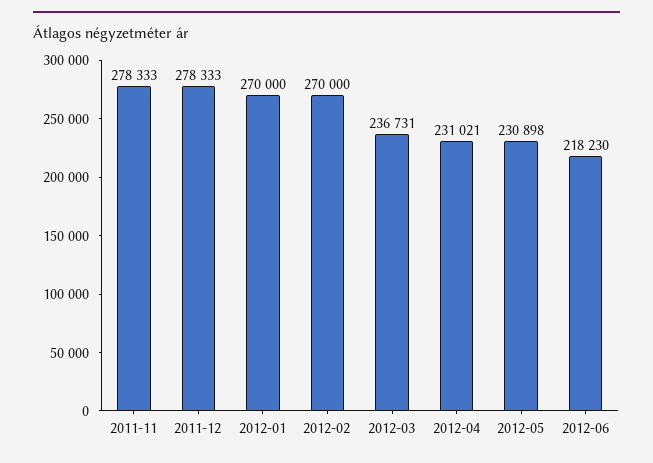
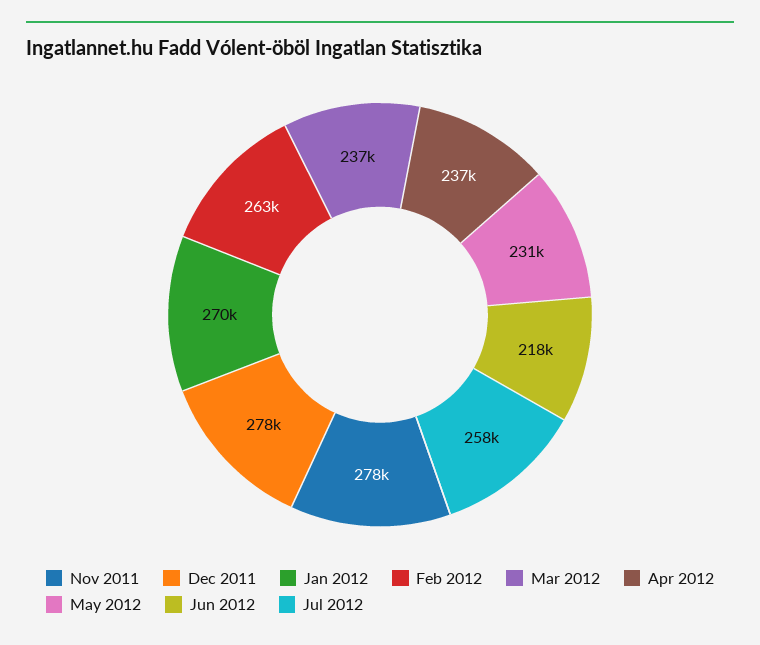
2012-02: 270000 -> 263000
2012-04: 231021 -> 237000
Jul 2012: none -> 258000

